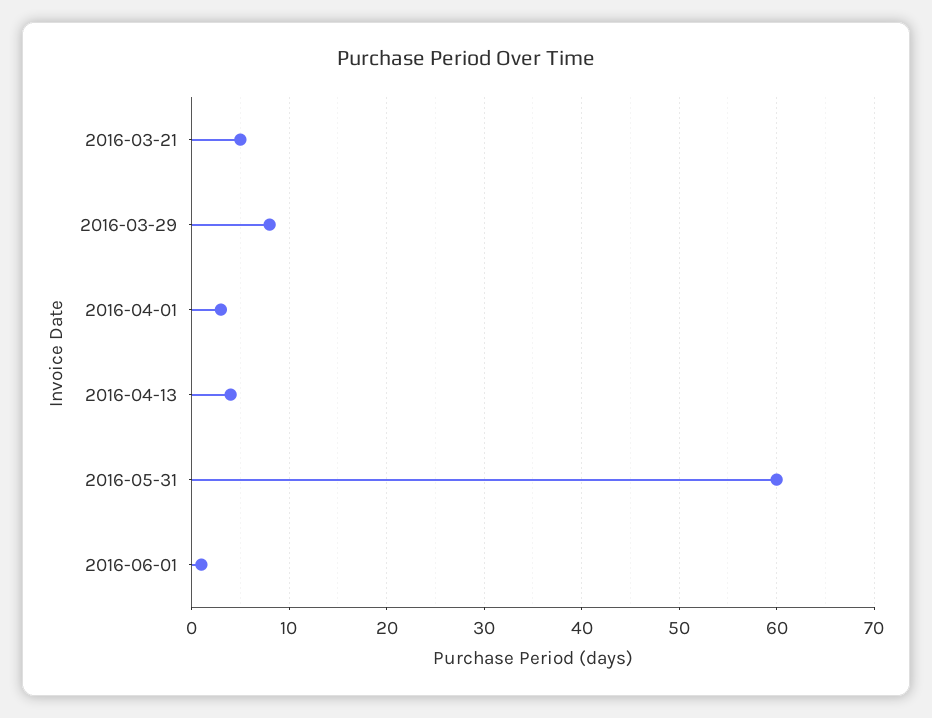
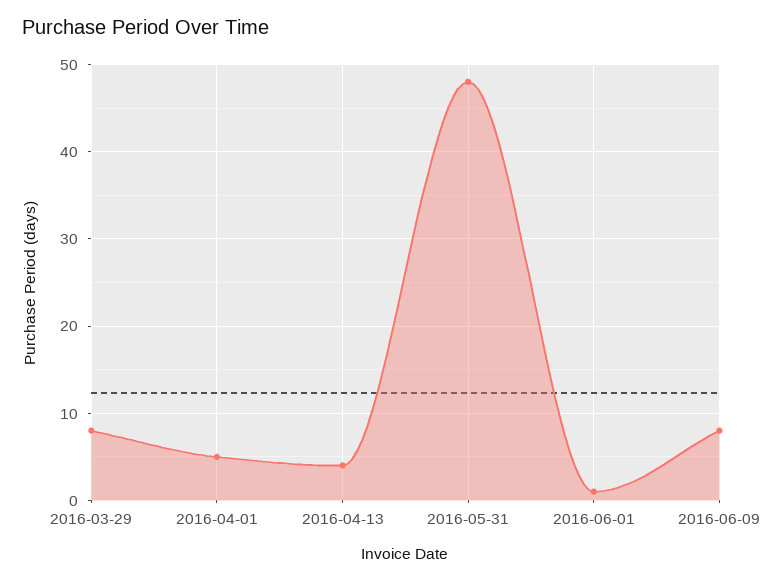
2016-03-21: 5 -> none
2016-04-01: 3 -> 5
2016-05-31: 60 -> 48
2016-06-09: none -> 8

